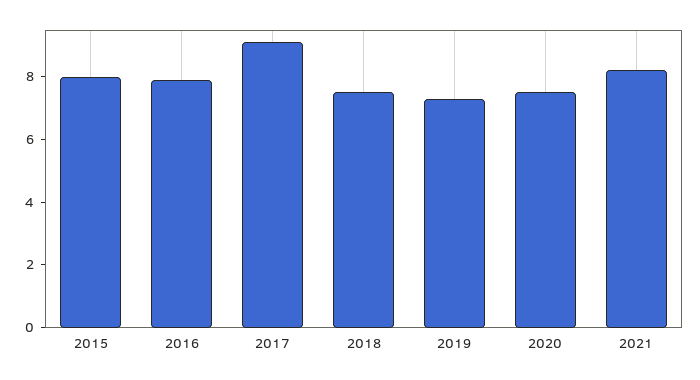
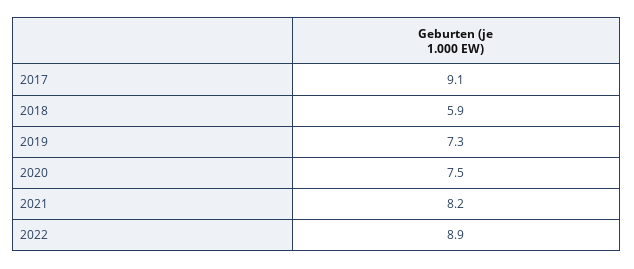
2015: 8 -> none
2016: 8 -> none
2018: 7.5 -> 5.9
2022: none -> 8.9

